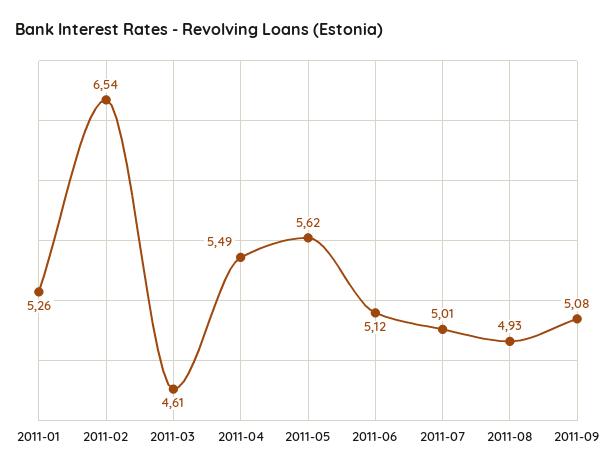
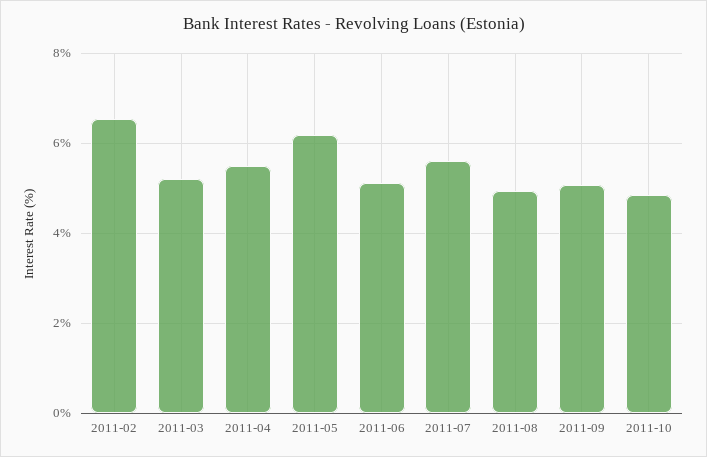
2011-01: 5.26 -> none
2011-03: 4.61 -> 5.2
2011-05: 5.62 -> 6.2
2011-07: 5.01 -> 5.6
2011-10: none -> 4.8

